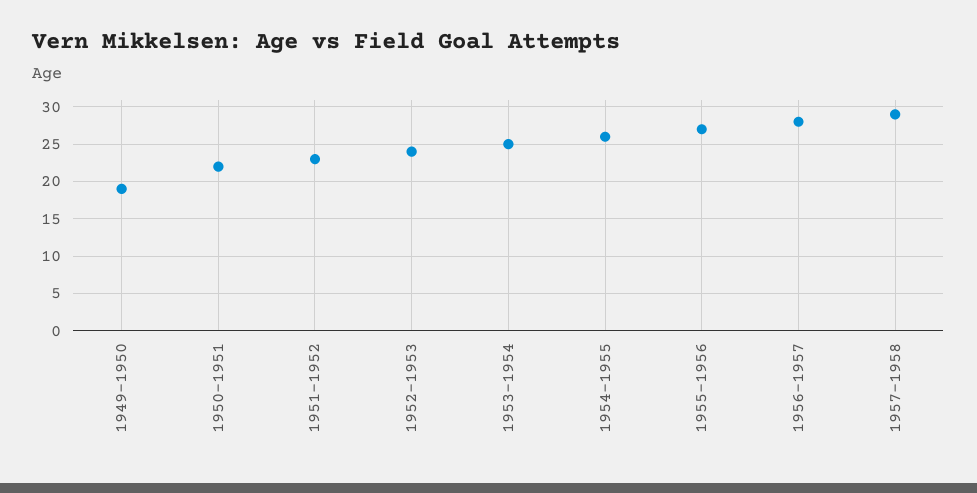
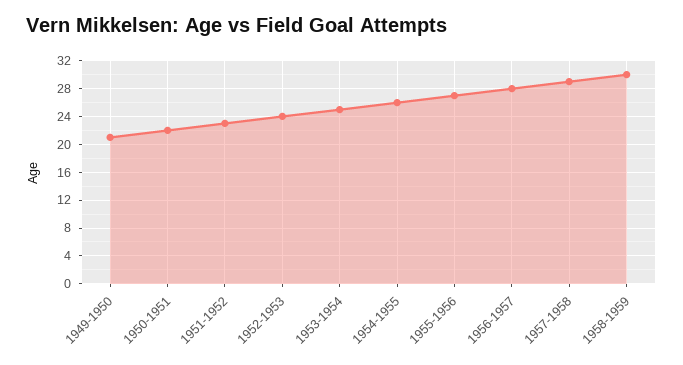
1949-1950: 19 -> 21
1958-1959: none -> 30

